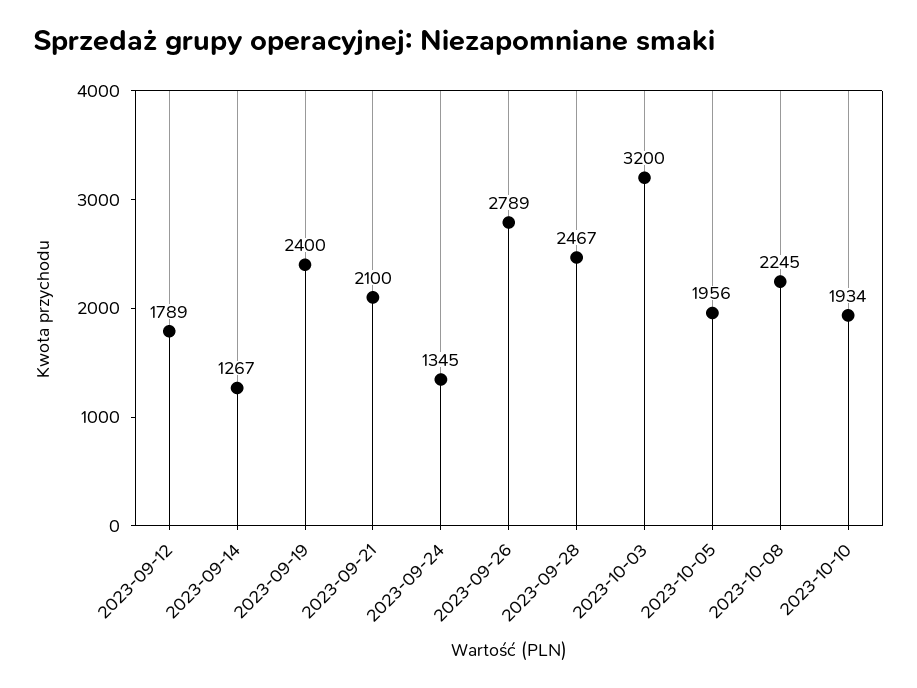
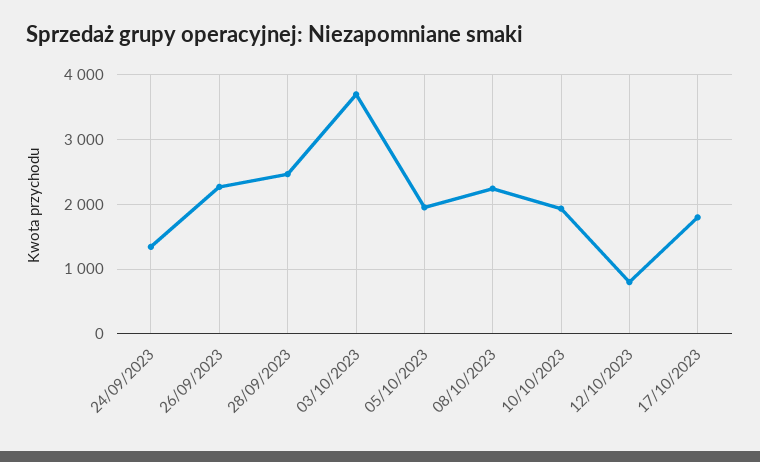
2023-09-12: 1789 -> none
2023-09-14: 1267 -> none
2023-09-19: 2400 -> none
2023-09-21: 2100 -> none
2023-09-26: 2789 -> 2300
2023-10-03: 3200 -> 3700
12/10/2023: none -> 800
17/10/2023: none -> 1800

